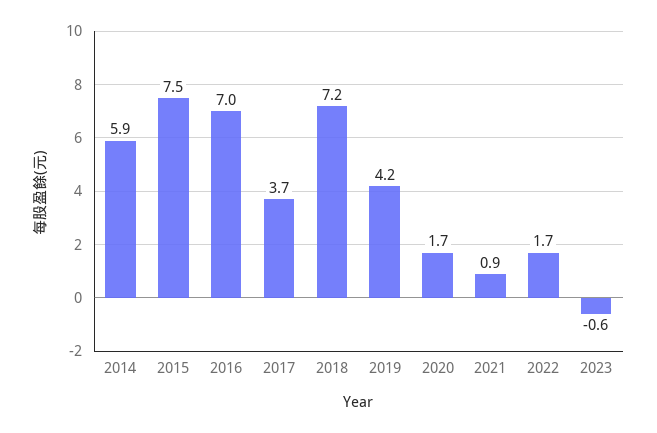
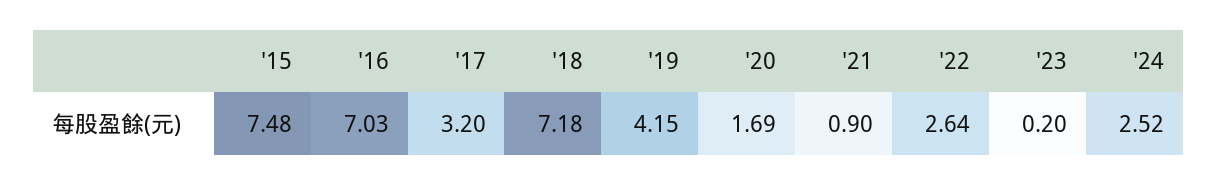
2014: 5.9 -> none
2017: 3.7 -> 3.2
2022: 1.7 -> 2.64
2023: -0.6 -> 0.2
'24: none -> 2.52

